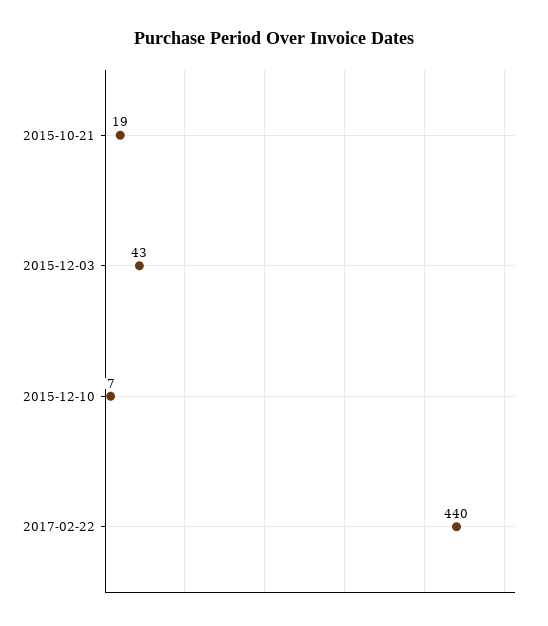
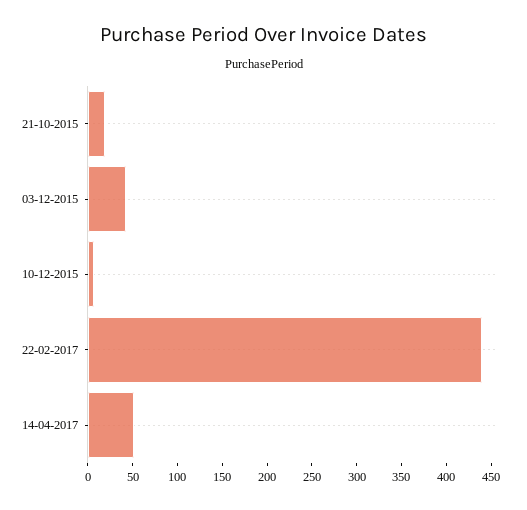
14-04-2017: none -> 50

